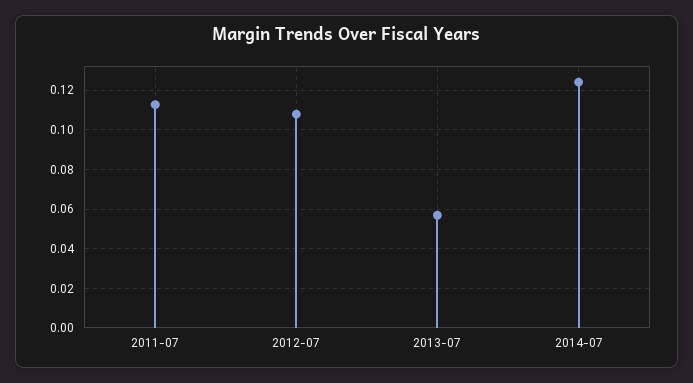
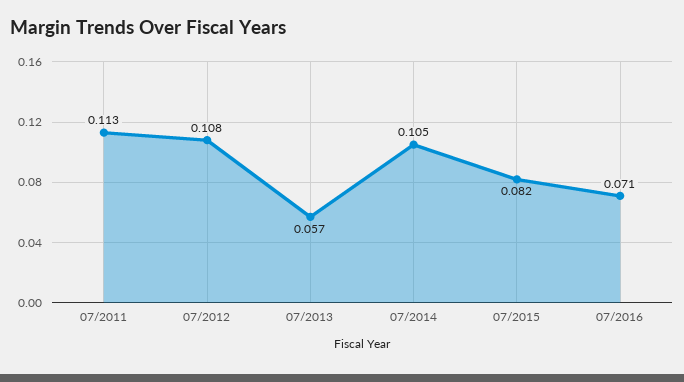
2014-07: 0.125 -> 0.105
07/2015: none -> 0.082
07/2016: none -> 0.071

